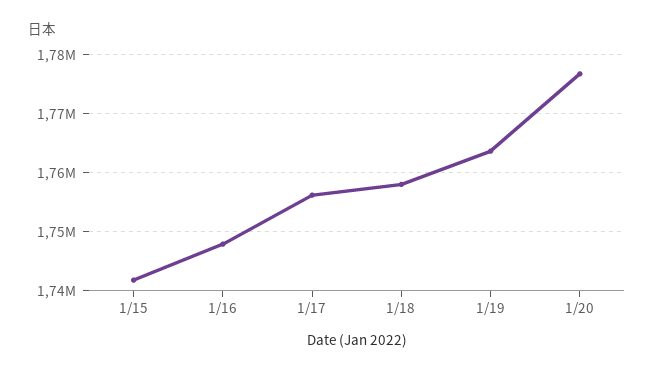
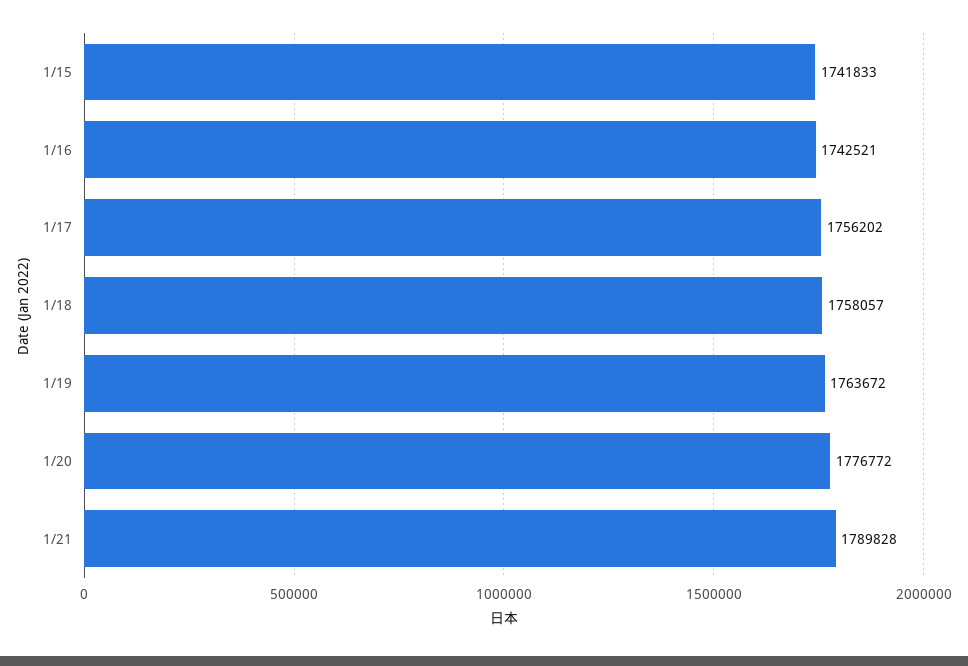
1/16: 1748000 -> 1742521
1/21: none -> 1789828

